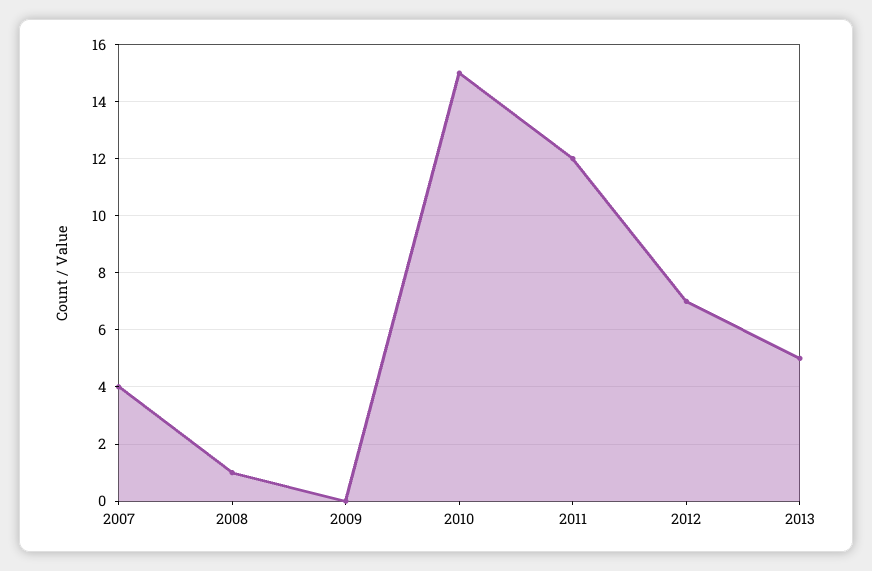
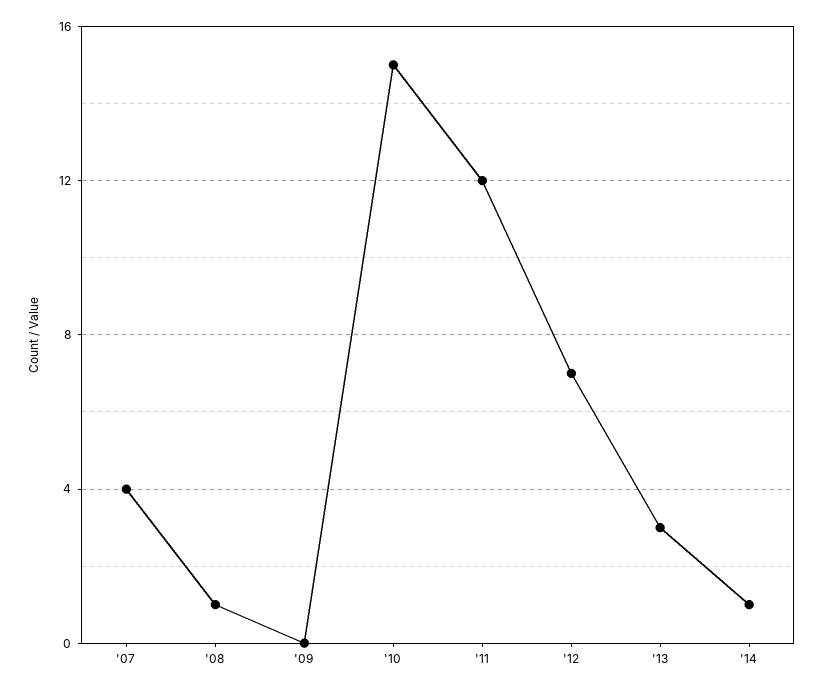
2013: 5 -> 3
'14: none -> 1

